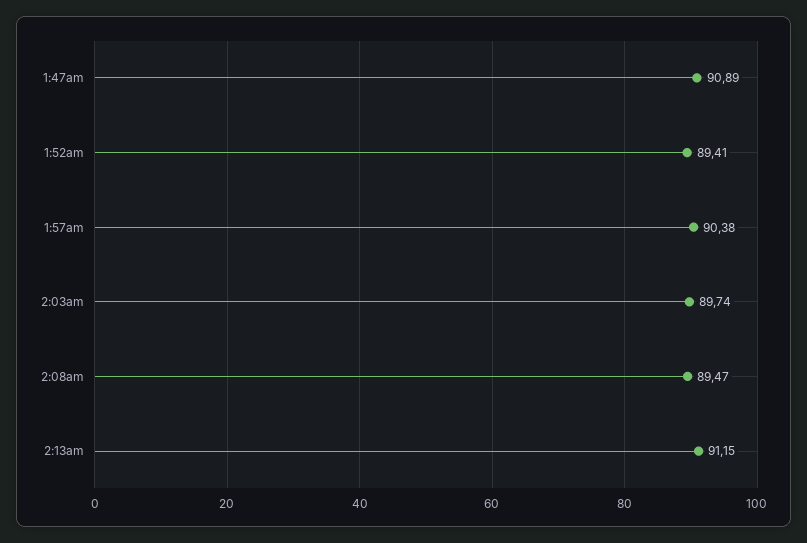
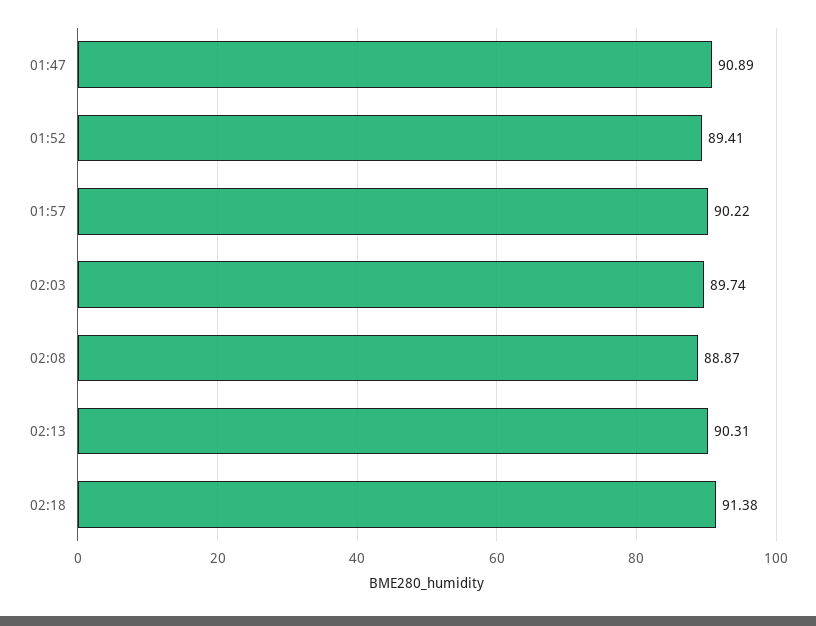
1:57am: 90.38 -> 90.22
2:08am: 89.47 -> 88.87
2:13am: 91.15 -> 90.31
02:18: none -> 91.38

